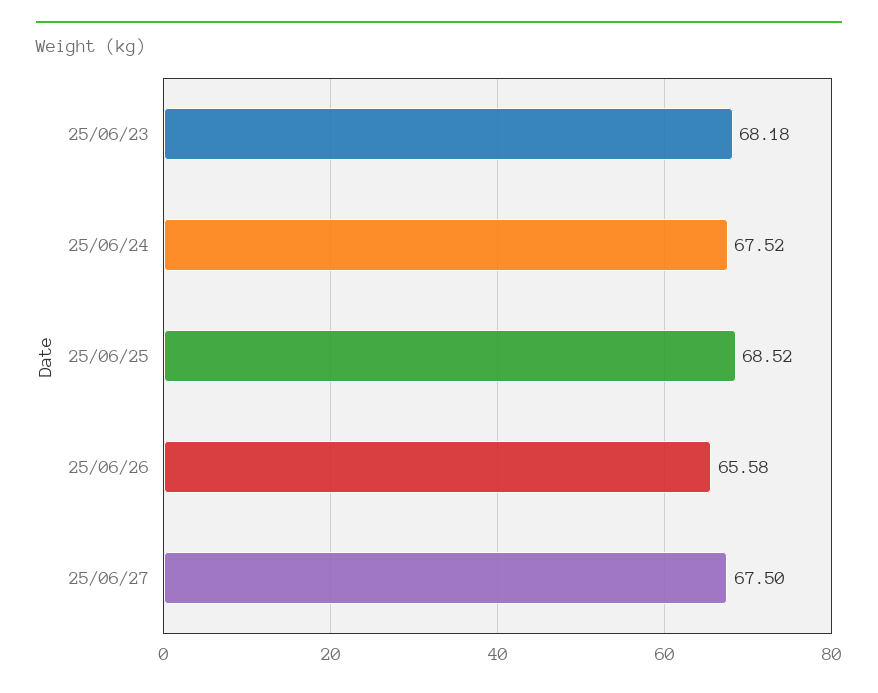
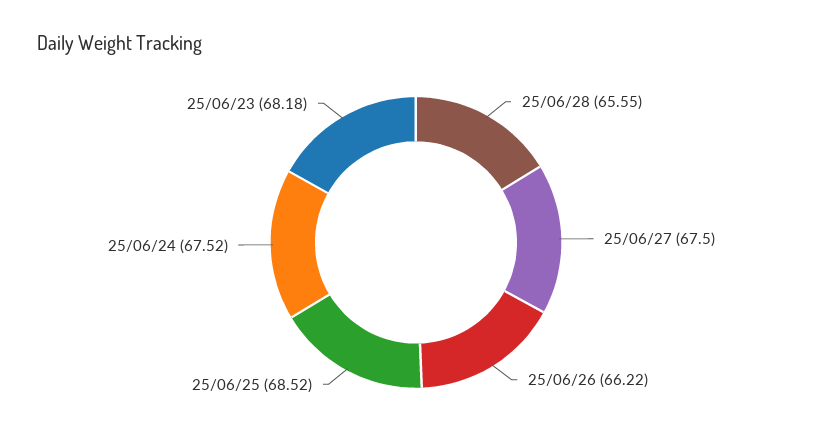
25/06/26: 65.58 -> 66.22
25/06/28: none -> 65.55

